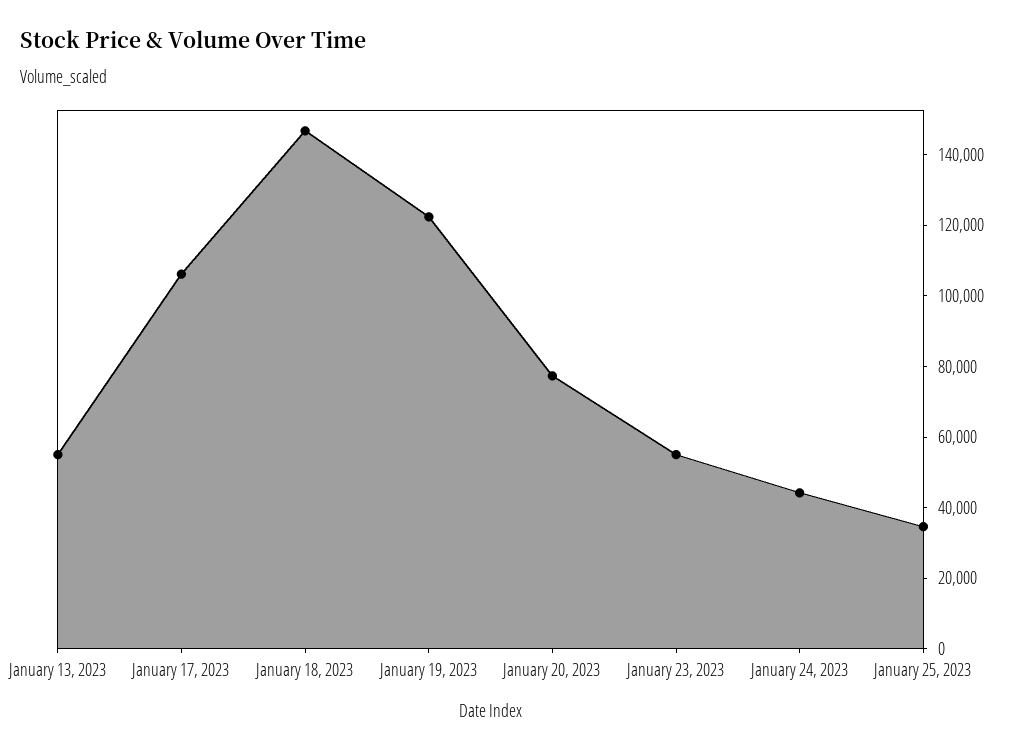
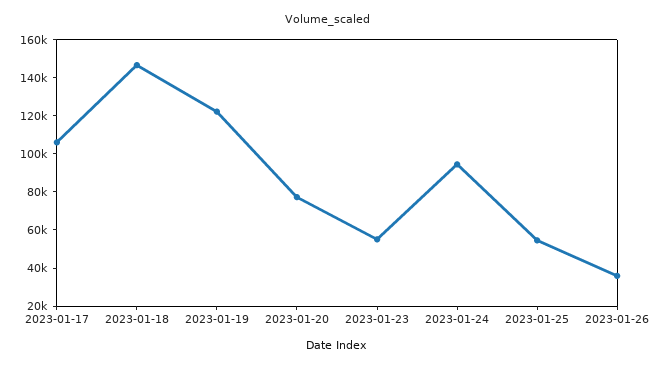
January 13, 2023: 55000 -> none
January 24, 2023: 45000 -> 95000
January 25, 2023: 35000 -> 55000
2023-01-26: none -> 35000

